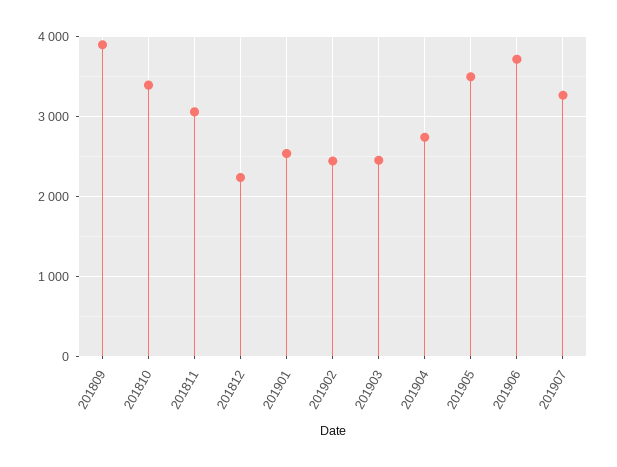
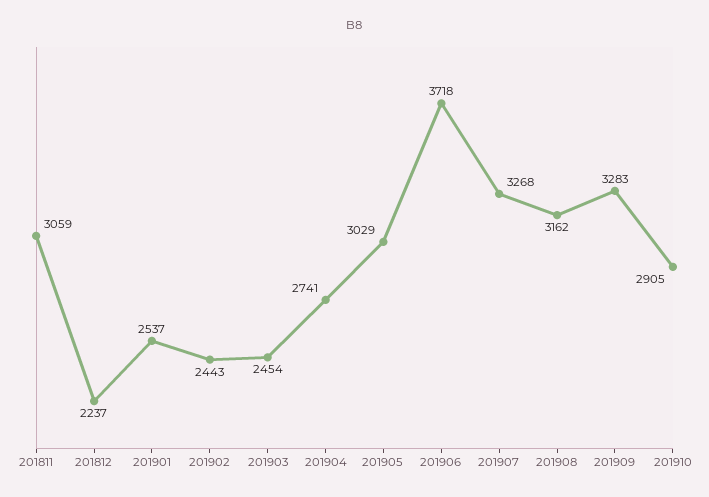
201809: 3900 -> none
201810: 3400 -> none
201905: 3500 -> 3029
201908: none -> 3162
201909: none -> 3283
201910: none -> 2905

